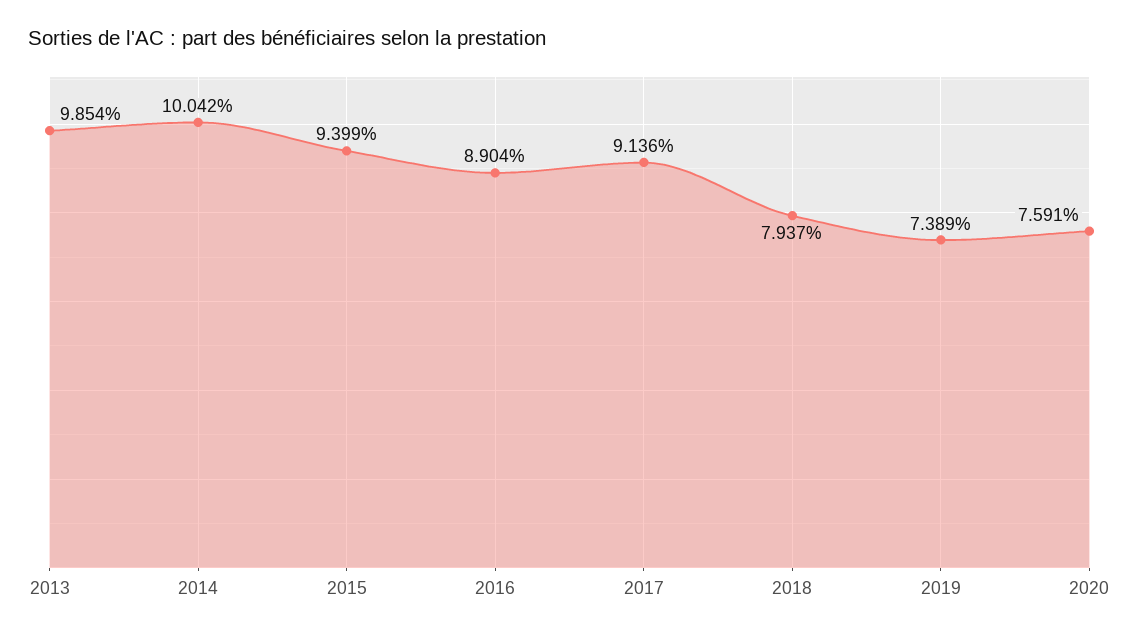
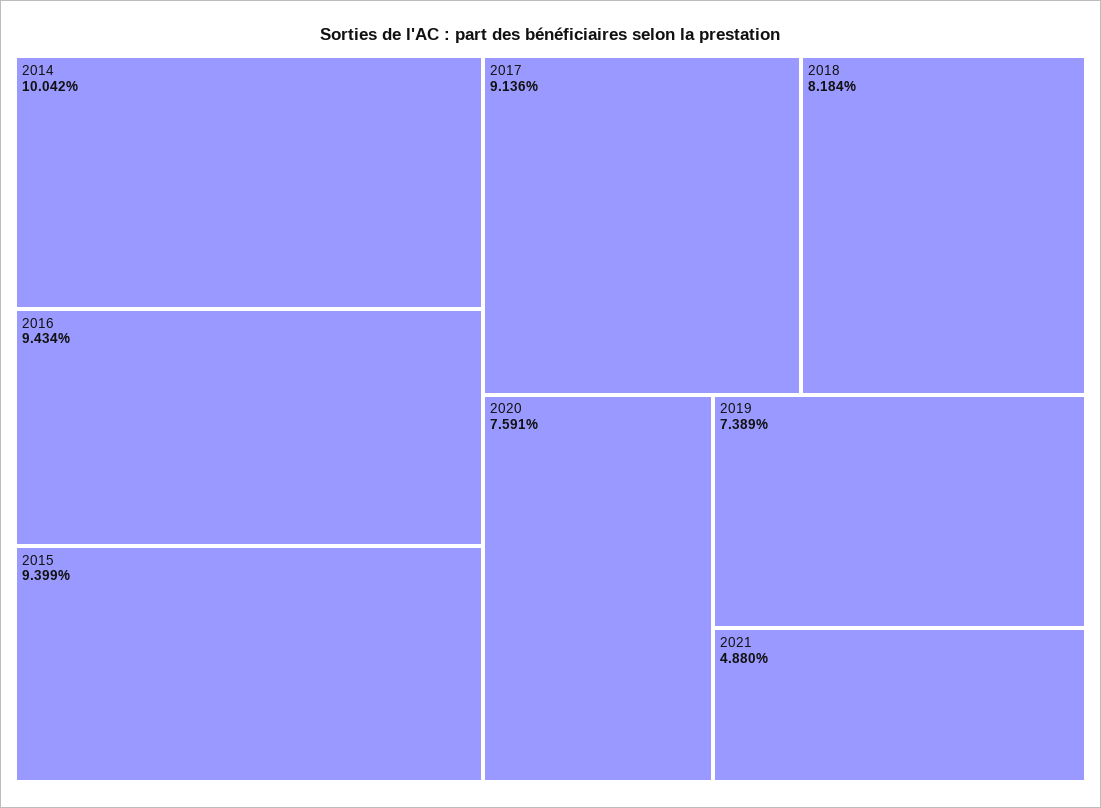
2013: 9.854 -> none
2016: 8.904 -> 9.434
2018: 7.937 -> 8.184
2021: none -> 4.88

